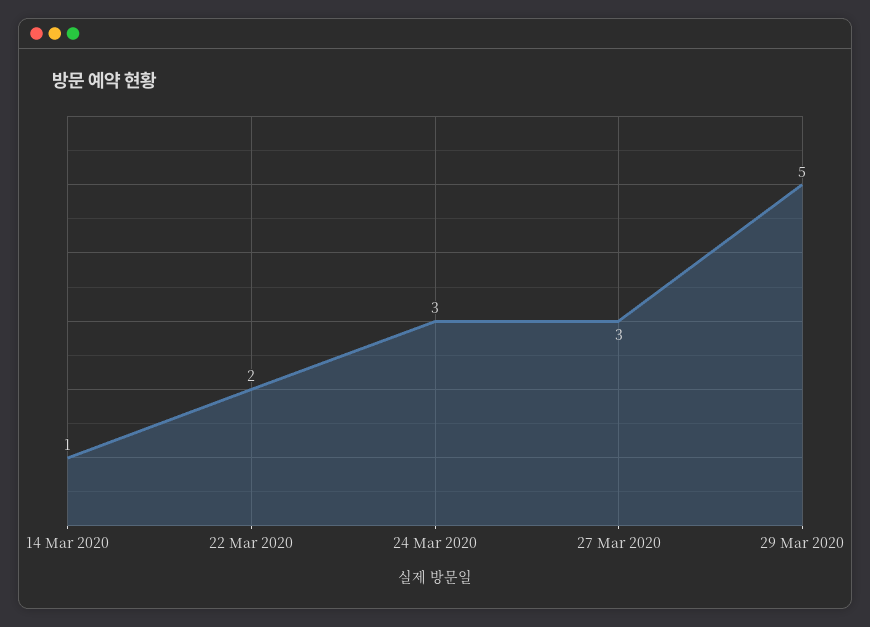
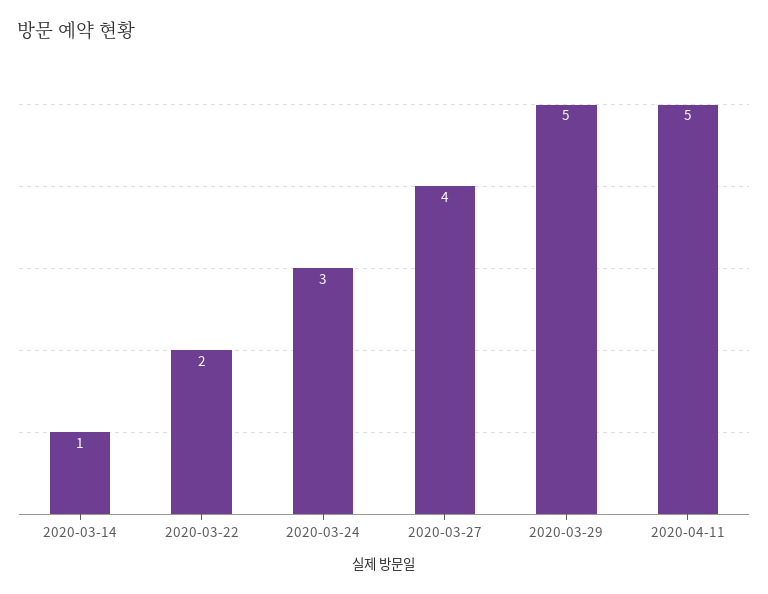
27 Mar 2020: 3 -> 4
2020-04-11: none -> 5

